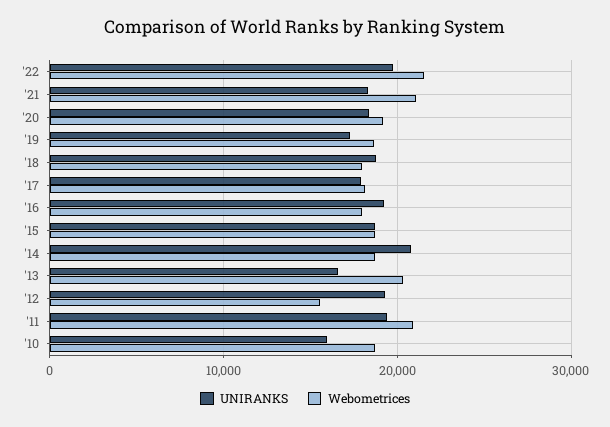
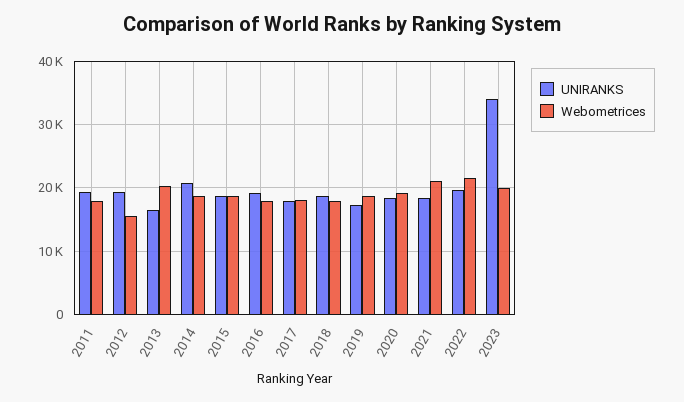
Webometrices, '11: 21000 -> 18000
UNIRANKS, '10: 16000 -> none
Webometrices, '10: 19000 -> none
UNIRANKS, 2023: none -> 34000
Webometrices, 2023: none -> 20000

